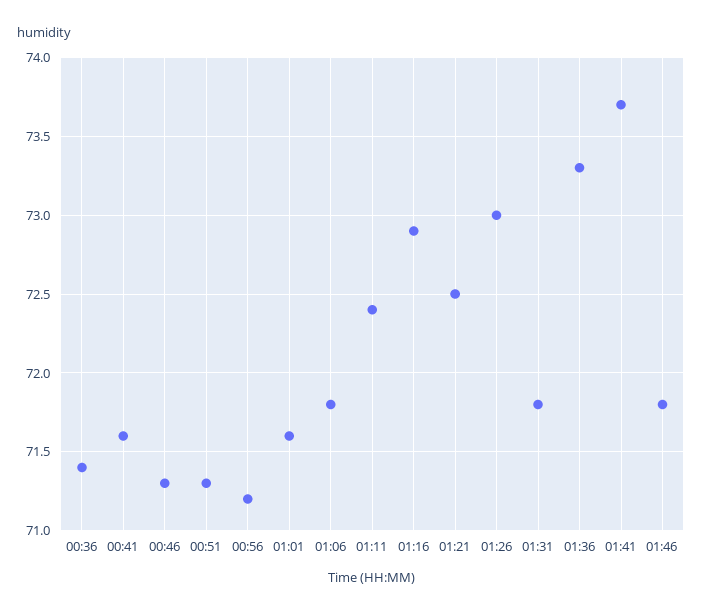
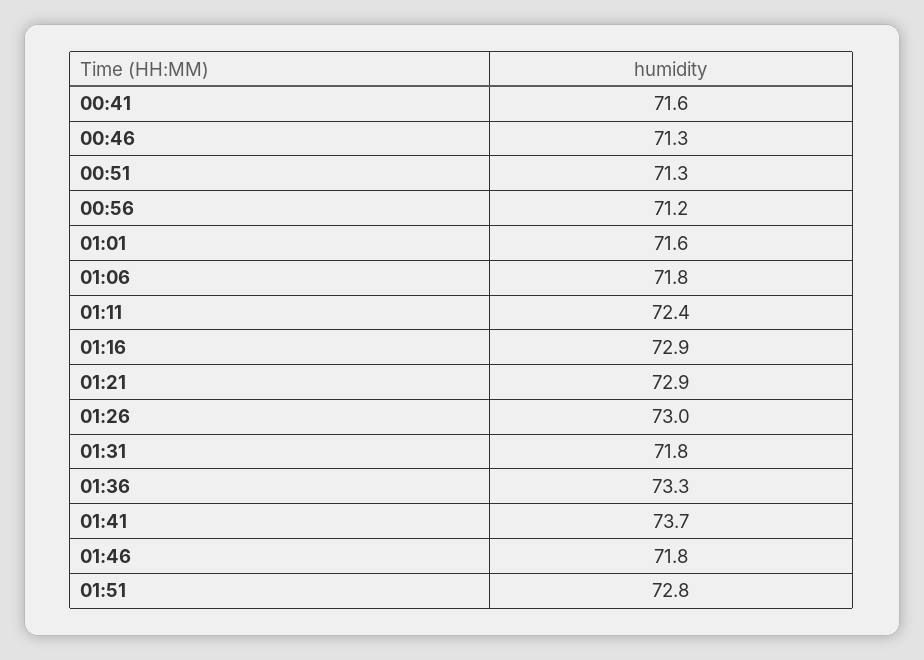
00:36: 71.4 -> none
01:21: 72.5 -> 72.9
01:51: none -> 72.8

